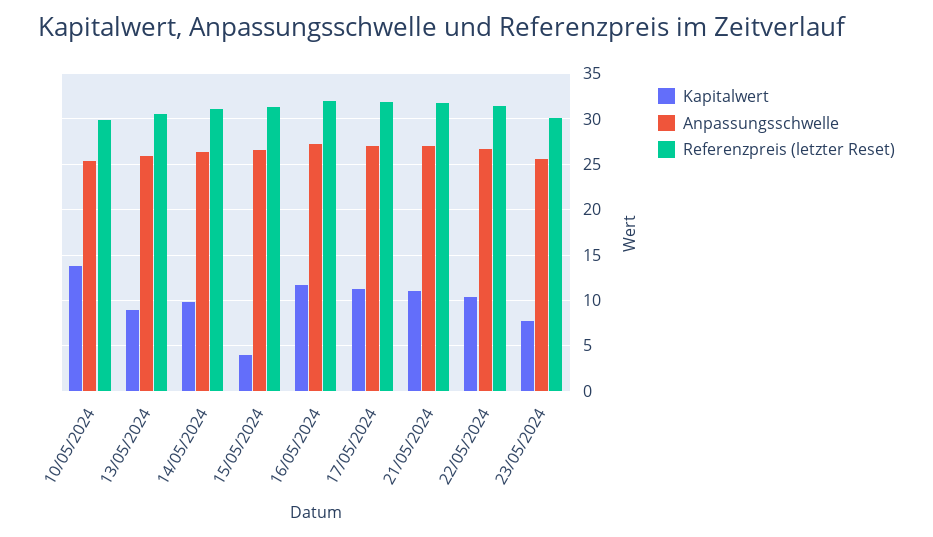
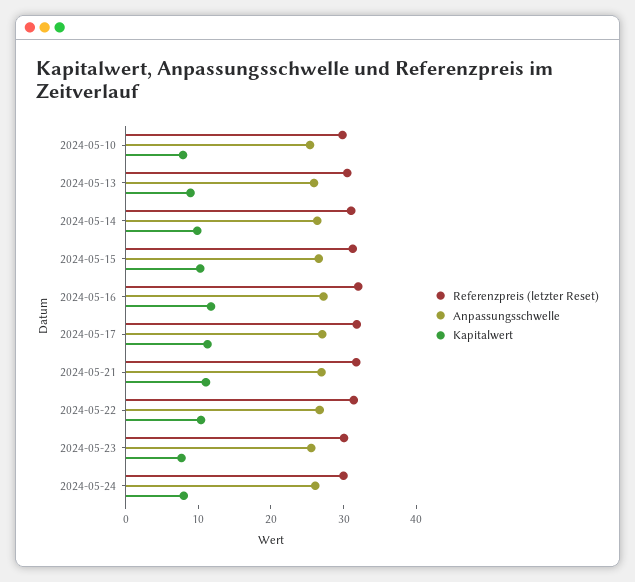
Kapitalwert, 10/05/2024: 14 -> 8
Kapitalwert, 15/05/2024: 4 -> 10
Referenzpreis (letzter Reset), 2024-05-24: none -> 30
Anpassungsschwelle, 2024-05-24: none -> 26
Kapitalwert, 2024-05-24: none -> 8

